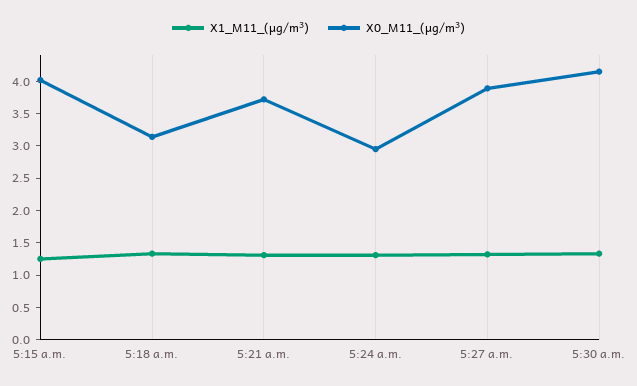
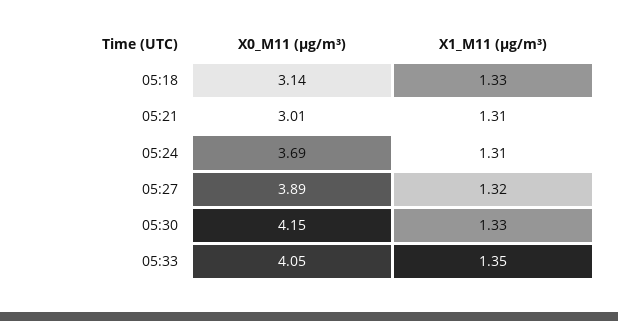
X1_M11_(μg/m³), 5:15 a.m.: 1.25 -> none
X0_M11_(μg/m³), 5:15 a.m.: 4 -> none
X0_M11_(μg/m³), 5:21 a.m.: 3.75 -> 3.01
X0_M11_(μg/m³), 5:24 a.m.: 3 -> 3.69
X0_M11_(μg/m³), 05:33: none -> 4.05
X1_M11_(μg/m³), 05:33: none -> 1.35

